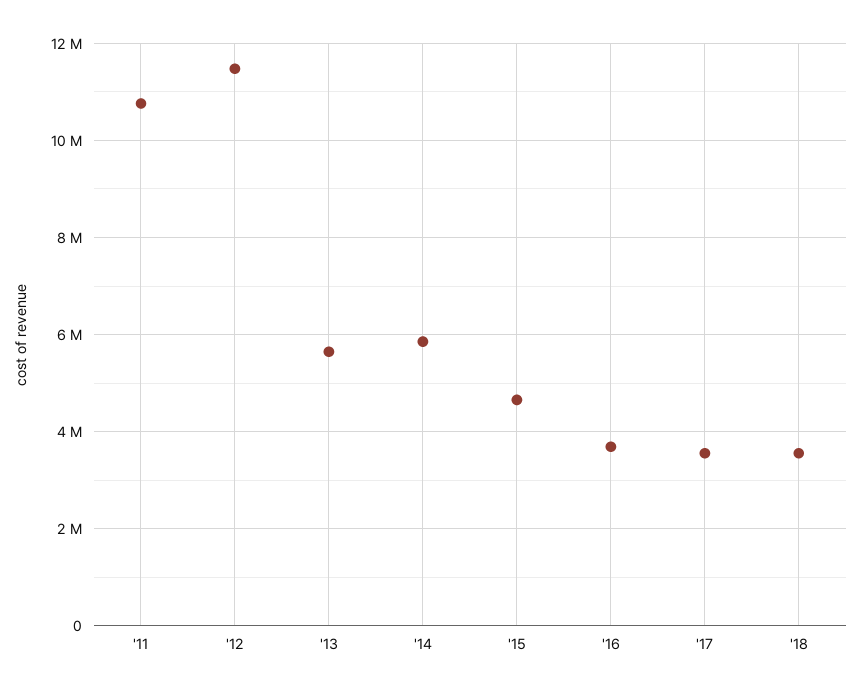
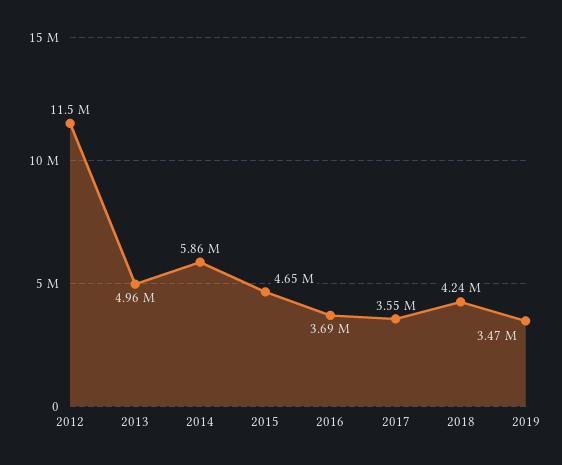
'11: 10800000 -> none
'13: 5600000 -> 4960000
'18: 3600000 -> 4240000
2019: none -> 3470000

